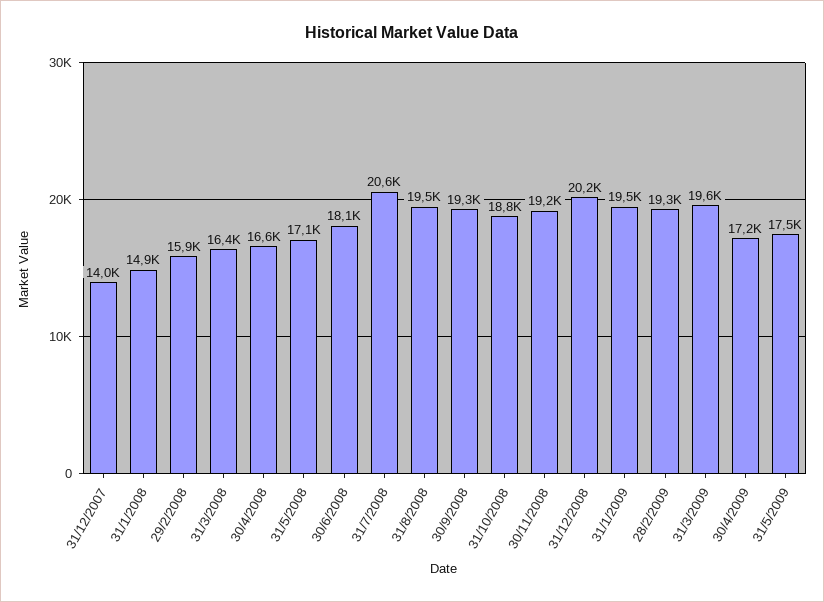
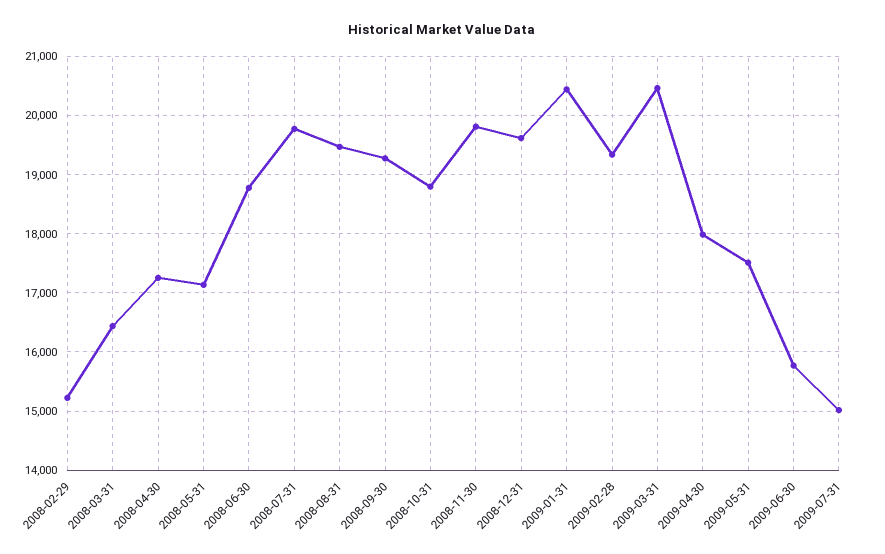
31/12/2007: 14000 -> none
31/1/2008: 14900 -> none
29/2/2008: 15900 -> 15200
30/4/2008: 16600 -> 17200
30/6/2008: 18100 -> 18800
31/7/2008: 20600 -> 19800
30/11/2008: 19200 -> 19800
31/12/2008: 20200 -> 19600
31/1/2009: 19500 -> 20400
31/3/2009: 19600 -> 20400
30/4/2009: 17200 -> 18000
2009-06-30: none -> 15800
2009-07-31: none -> 15000

